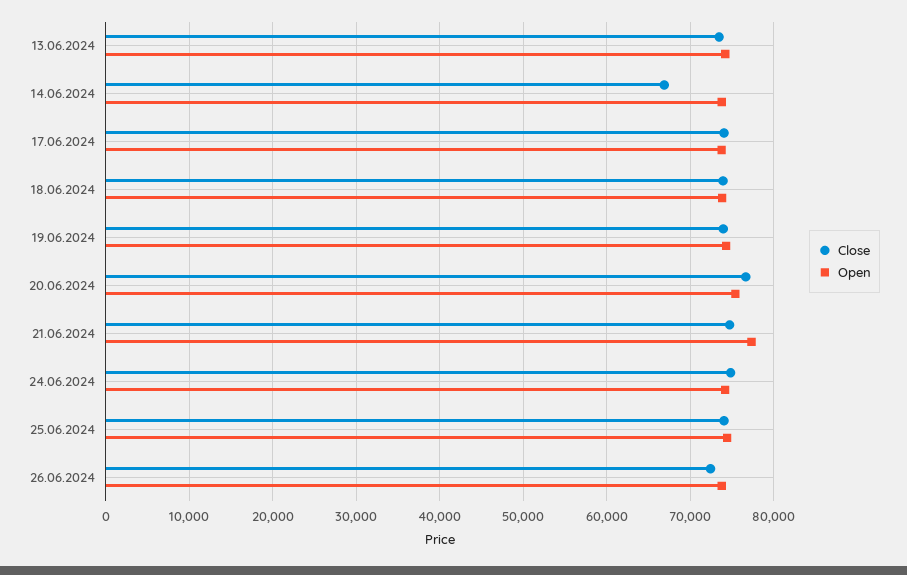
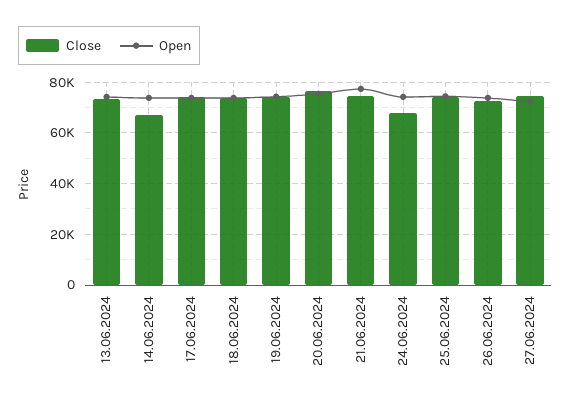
Close, 24.06.2024: 75000 -> 67500
Close, 27.06.2024: none -> 75000
Open, 27.06.2024: none -> 72500

